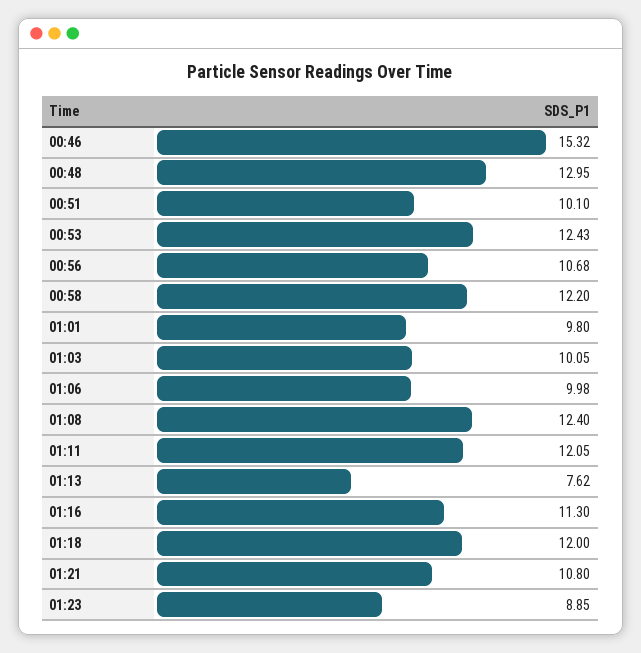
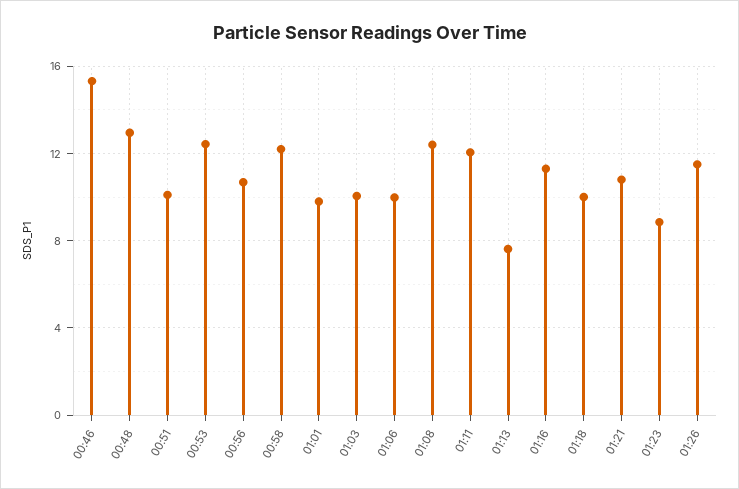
01:18: 12 -> 10
01:26: none -> 11.5

